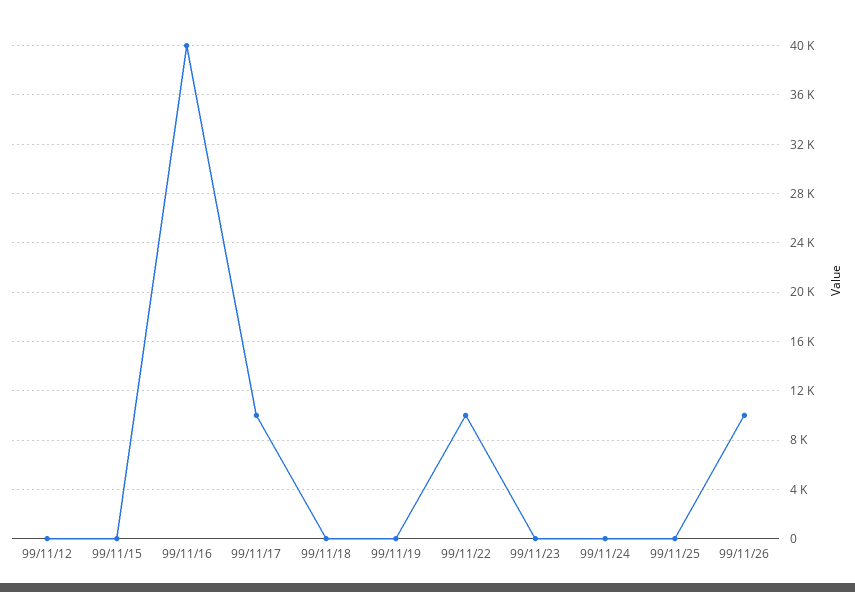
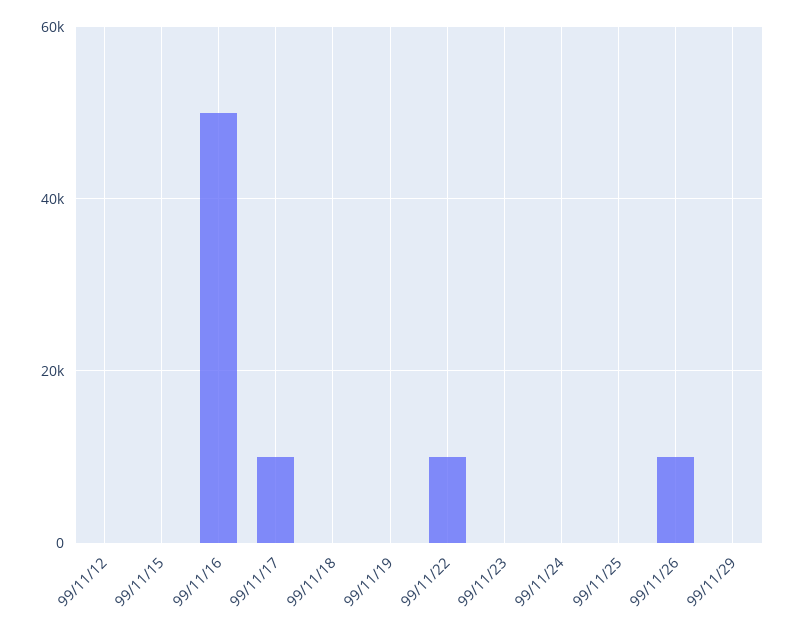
99/11/16: 40000 -> 50000
99/11/29: none -> 0

